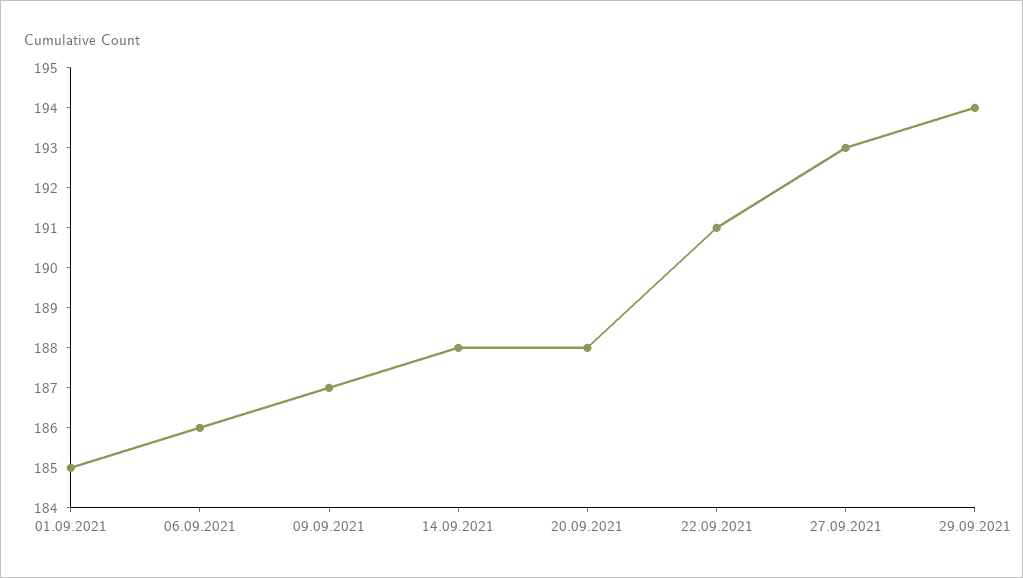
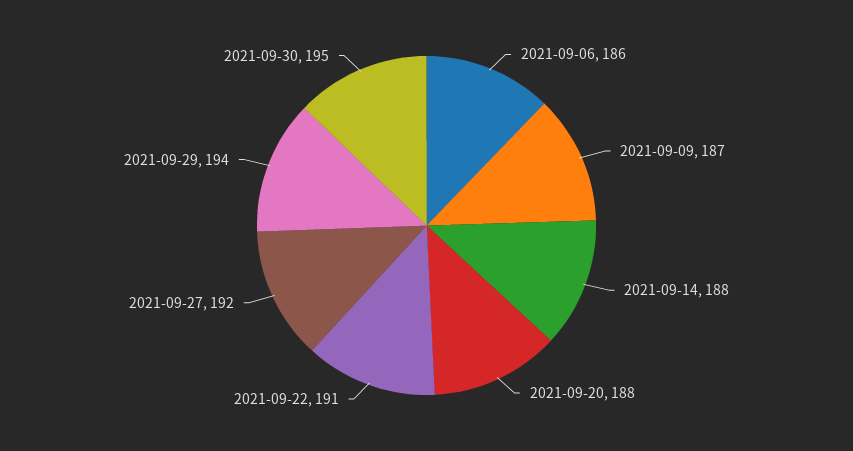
01.09.2021: 185 -> none
27.09.2021: 193 -> 192
2021-09-30: none -> 195

